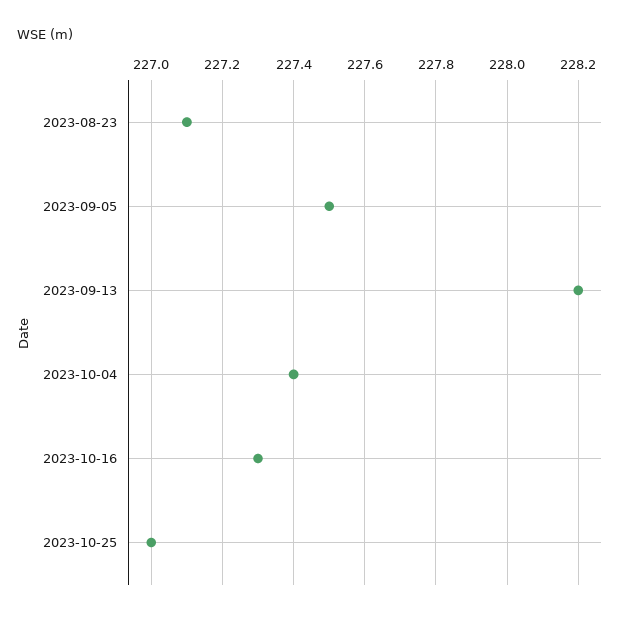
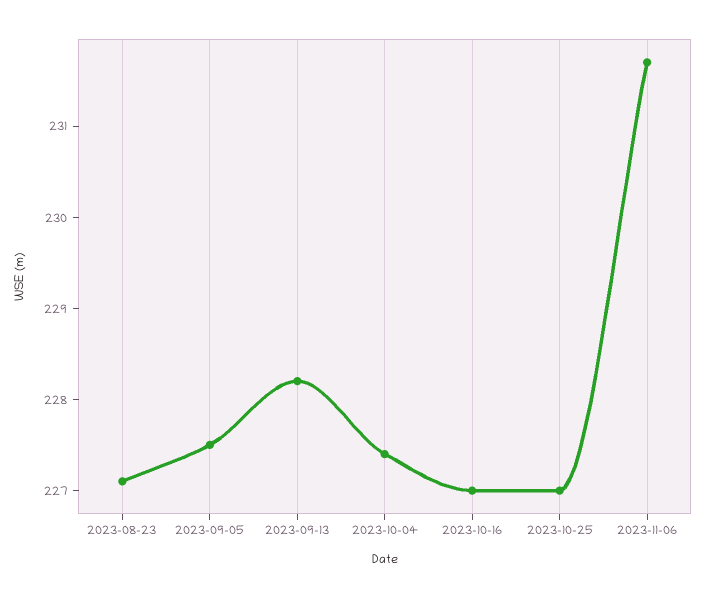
2023-10-16: 227.3 -> 227
2023-11-06: none -> 231.7

